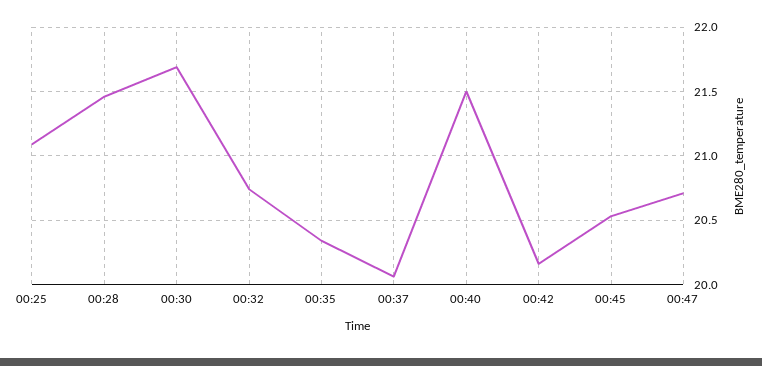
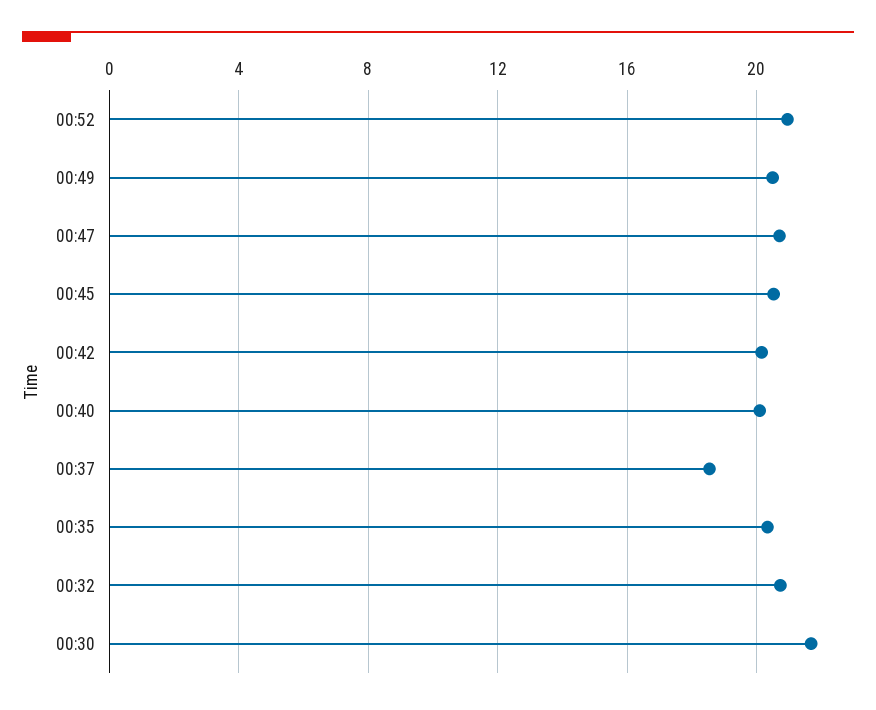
00:25: 21.1 -> none
00:28: 21.45 -> none
00:37: 20.05 -> 18.5
00:40: 21.5 -> 20
00:52: none -> 21
00:49: none -> 20.5

